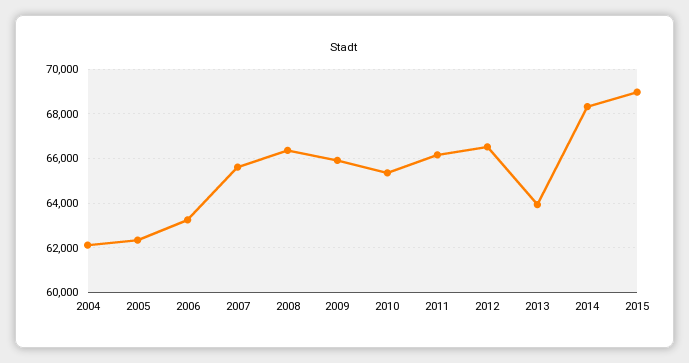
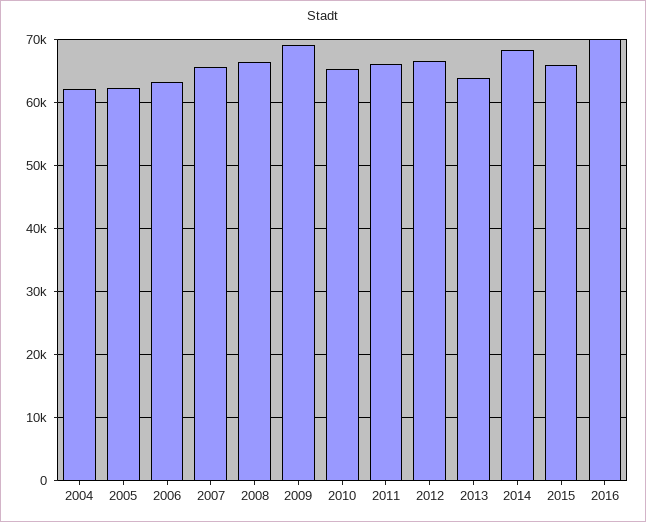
2009: 66000 -> 69000
2015: 69000 -> 66000
2016: none -> 70000

